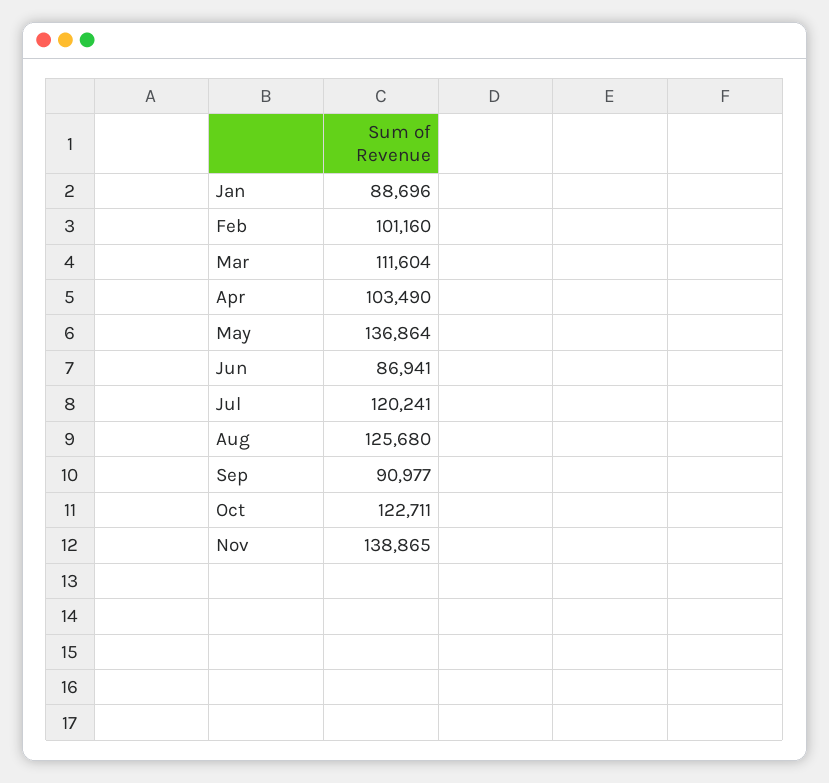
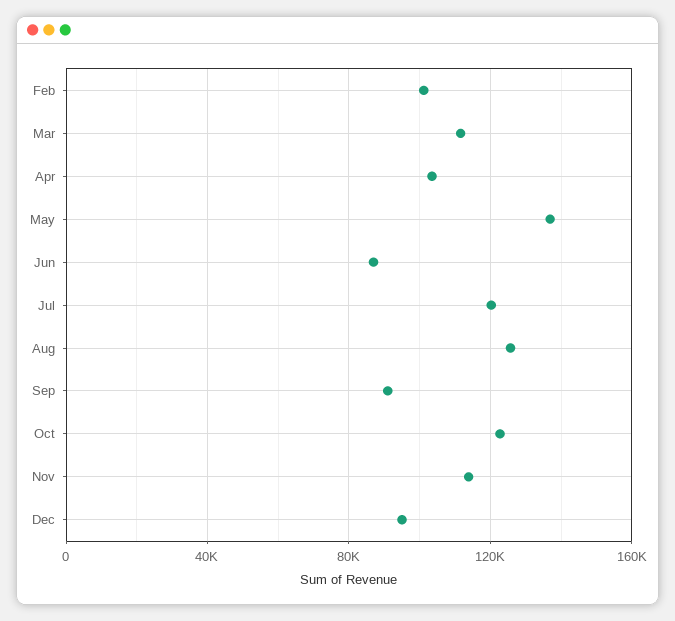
Jan: 88696 -> none
Nov: 138865 -> 115000
Dec: none -> 95000

